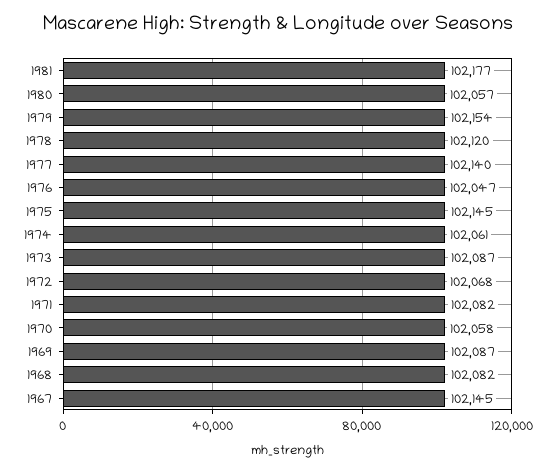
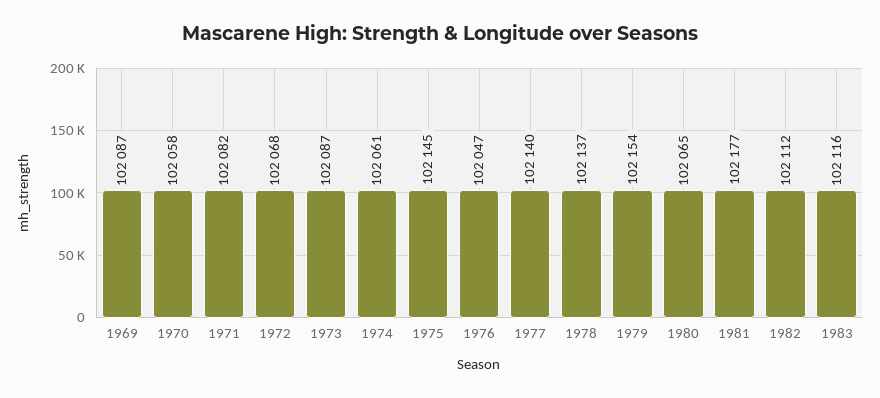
1980: 102057 -> 102065
1978: 102120 -> 102137
1968: 102082 -> none
1967: 102145 -> none
1982: none -> 102112
1983: none -> 102116

